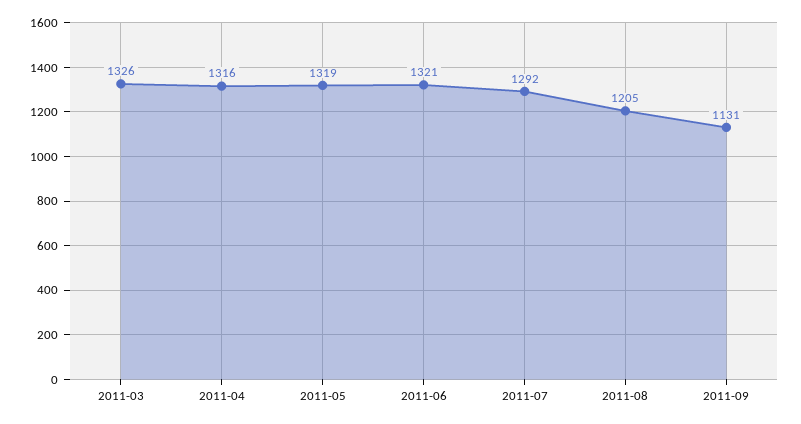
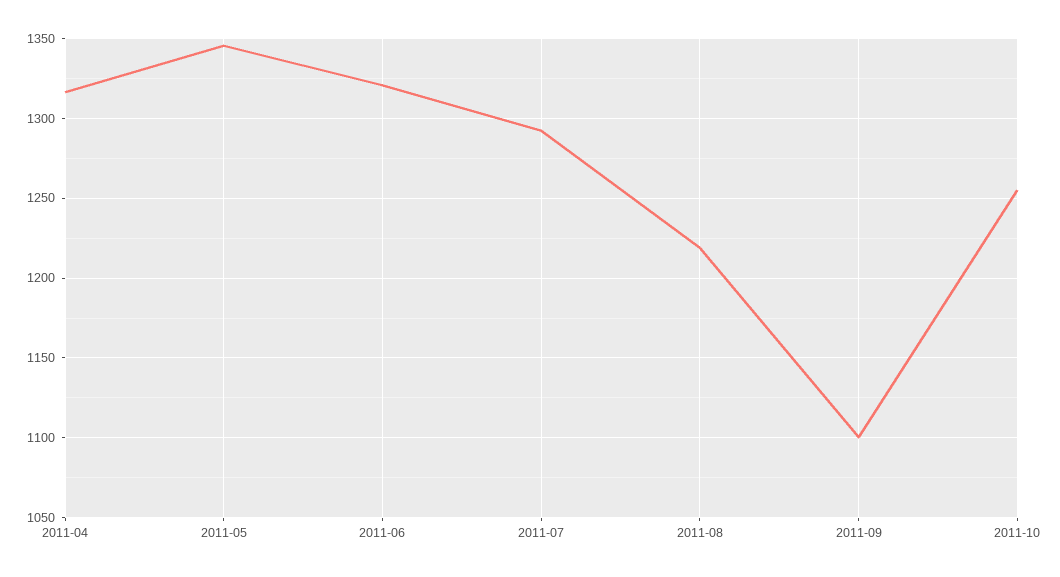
2011-03: 1326 -> none
2011-05: 1319 -> 1345
2011-08: 1205 -> 1220
2011-09: 1131 -> 1100
2011-10: none -> 1255

